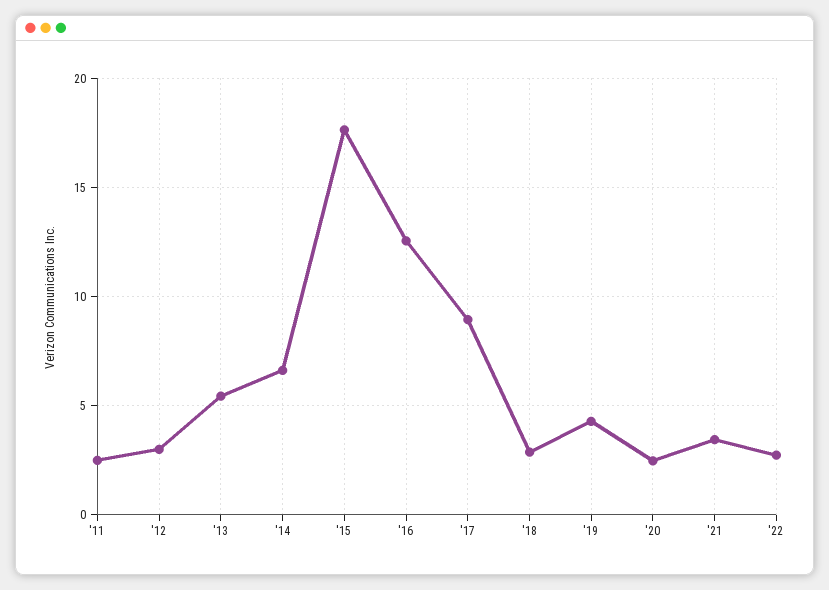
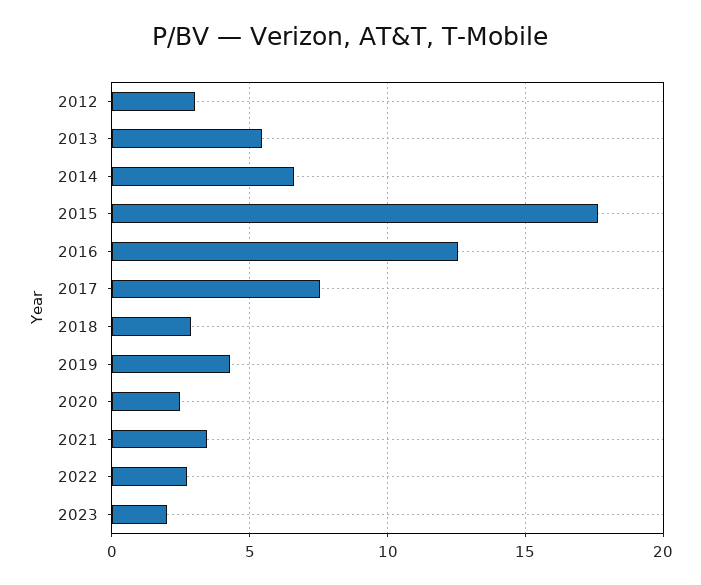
'11: 2.5 -> none
'17: 9 -> 7.5
2023: none -> 2

